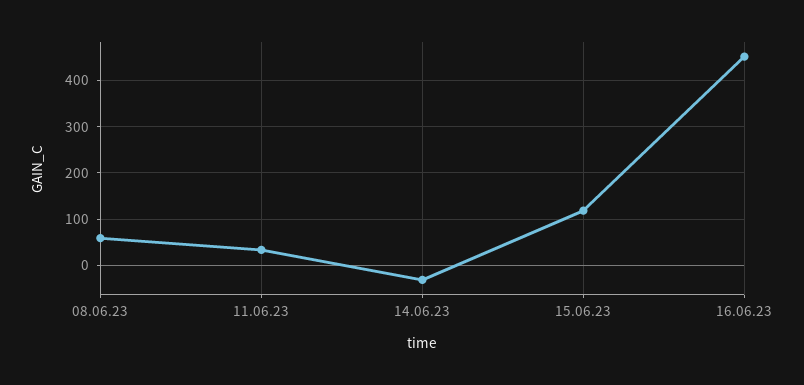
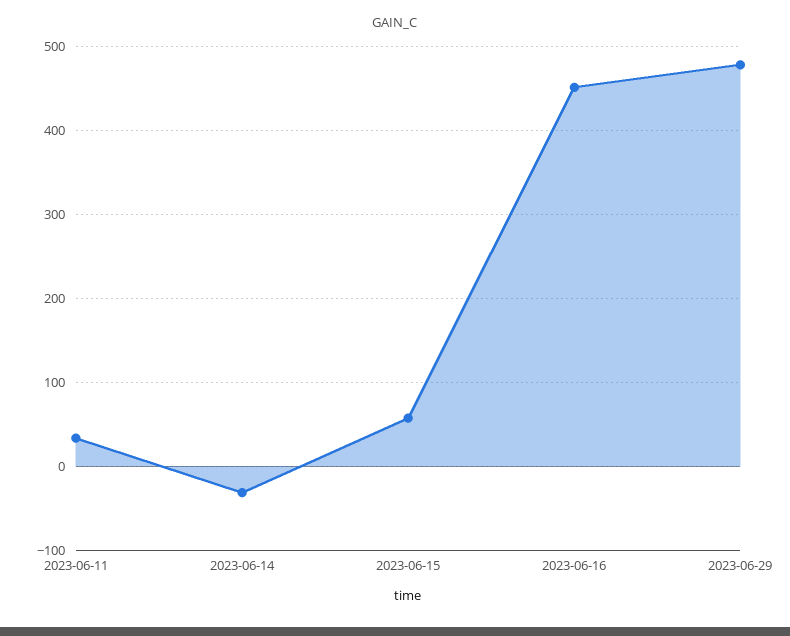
08.06.23: 60 -> none
15.06.23: 120 -> 60
2023-06-29: none -> 480

